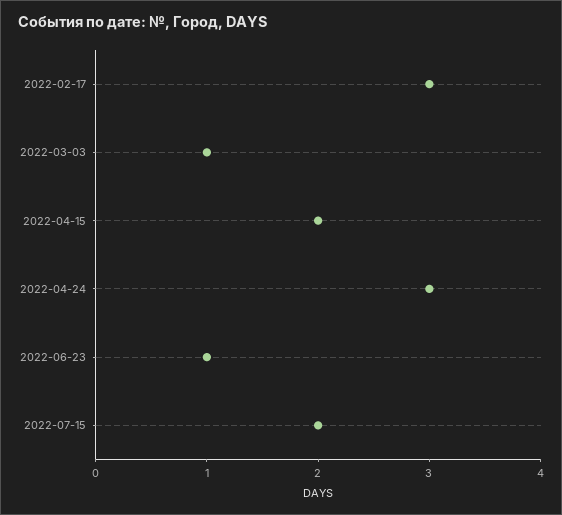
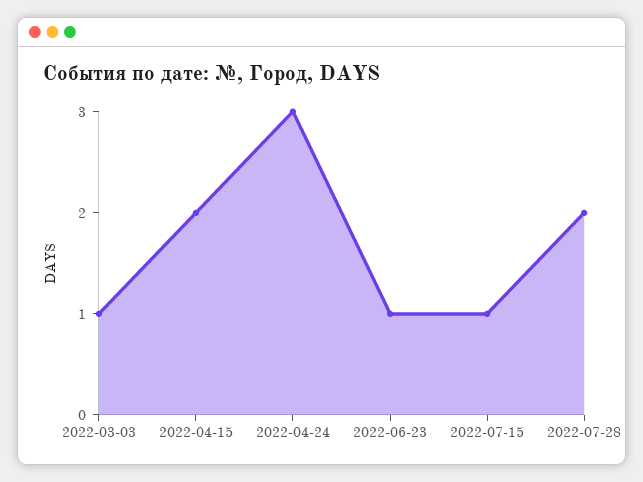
2022-02-17: 3 -> none
2022-07-15: 2 -> 1
2022-07-28: none -> 2

